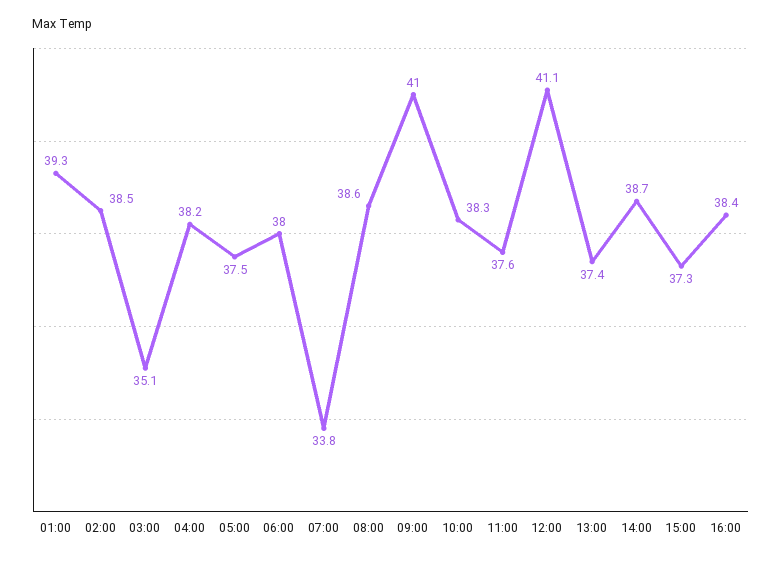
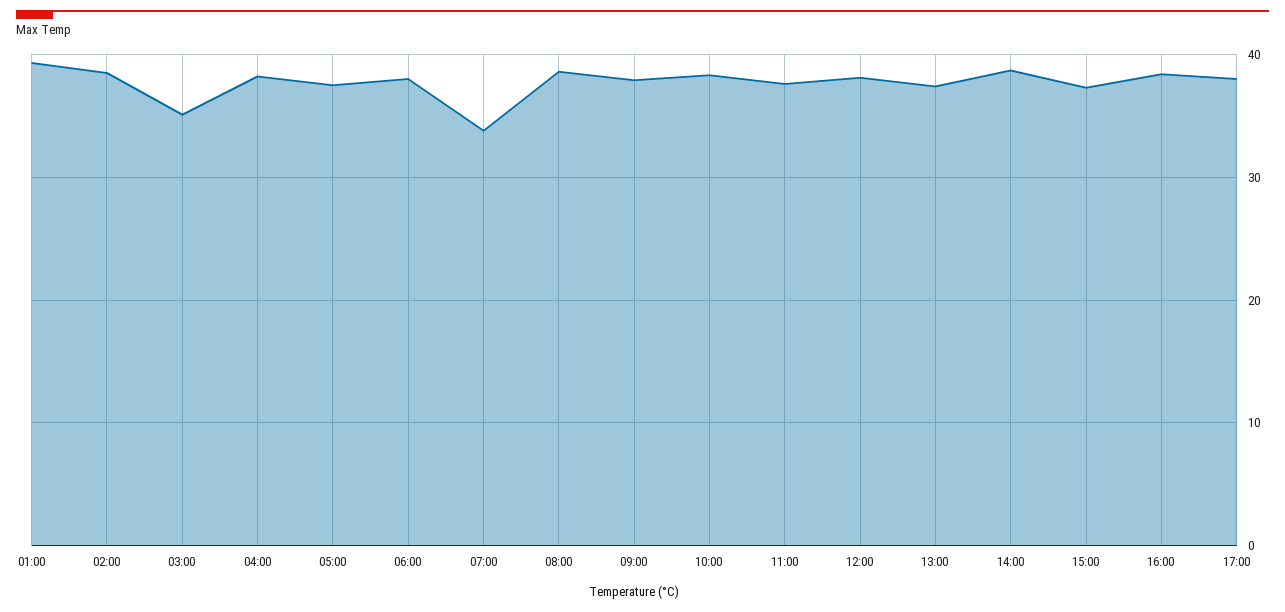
09:00: 41 -> 38
12:00: 41.1 -> 38
17:00: none -> 38

